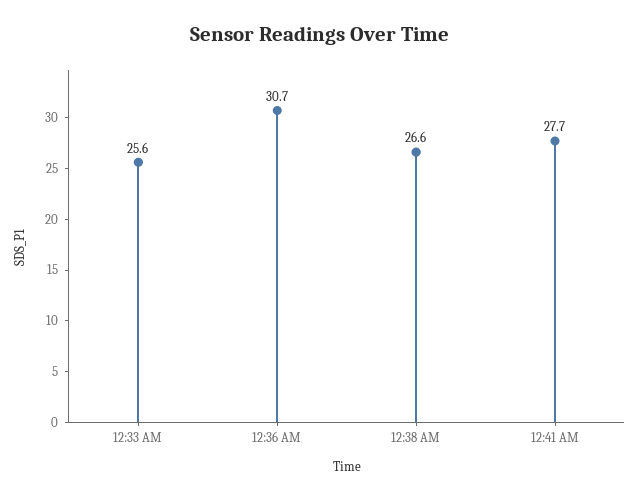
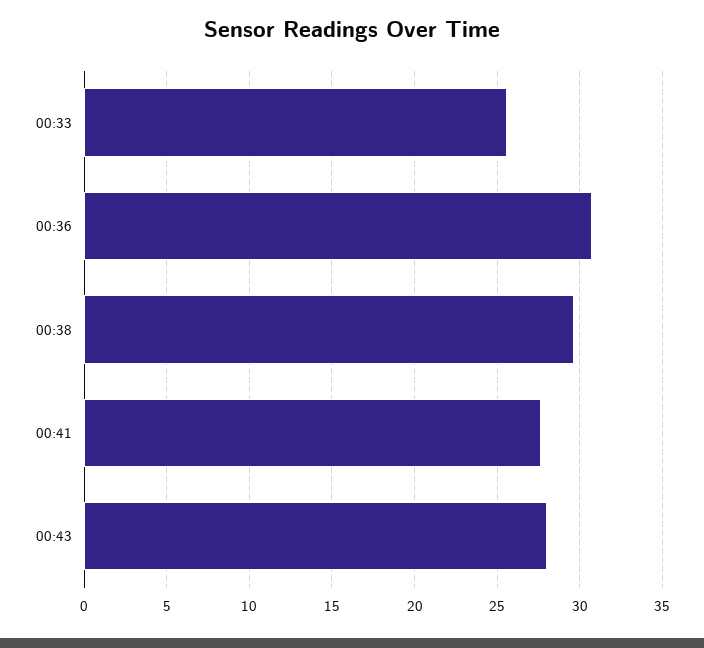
12:38 AM: 26.6 -> 29.5
00:43: none -> 28

